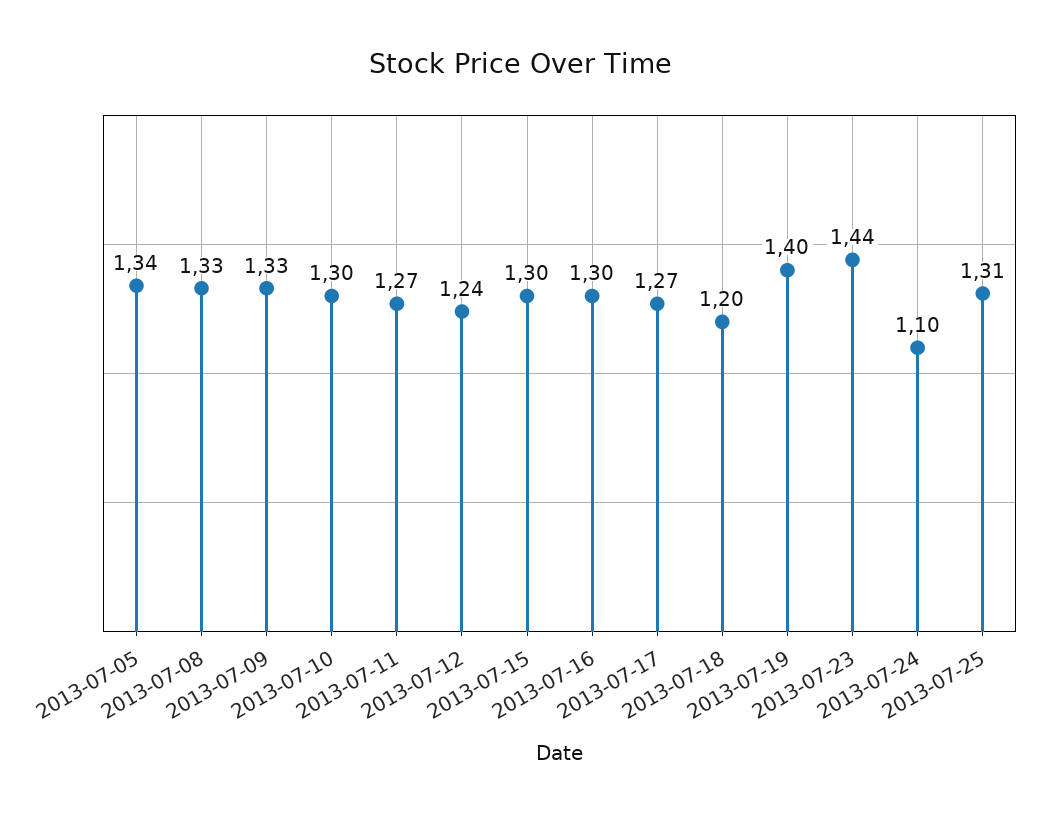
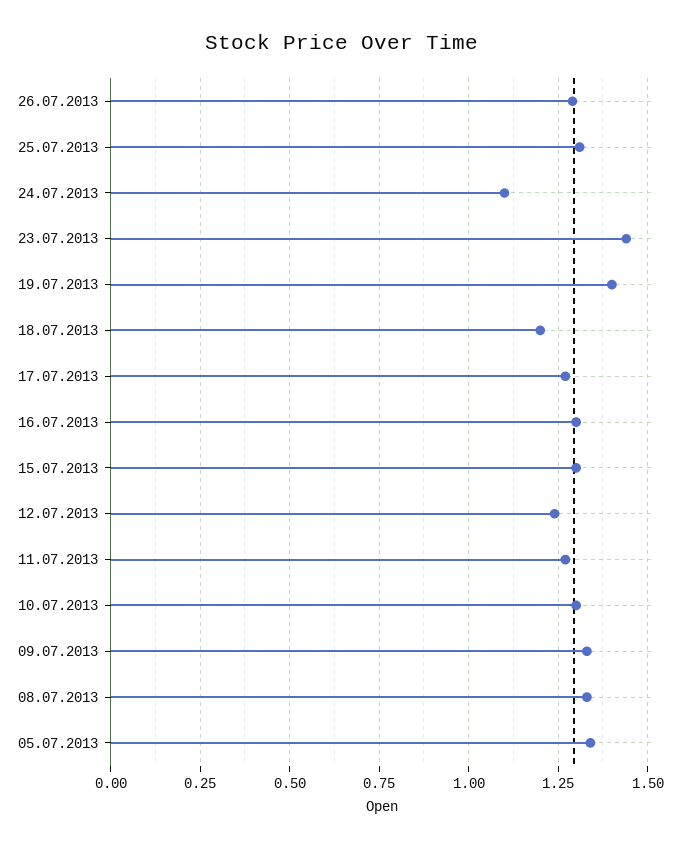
26.07.2013: none -> 1.3

